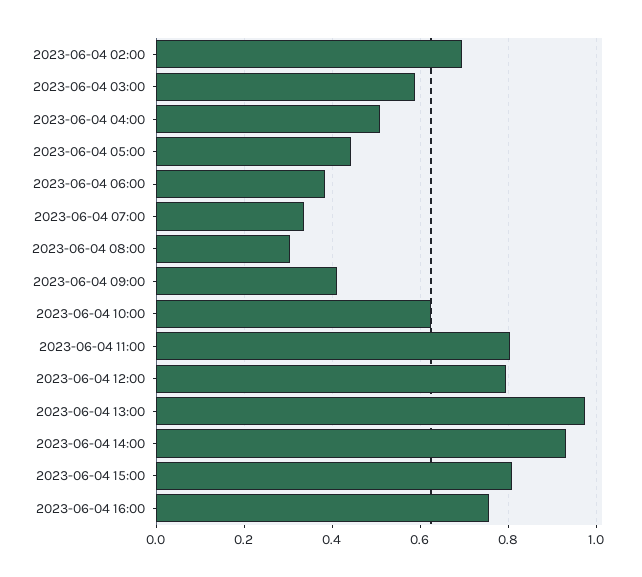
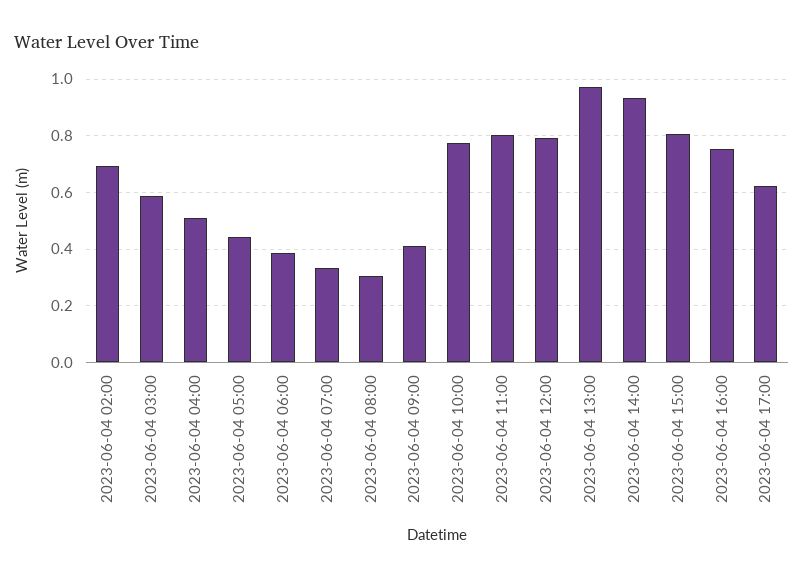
2023-06-04 10:00: 0.62 -> 0.775
2023-06-04 17:00: none -> 0.625

